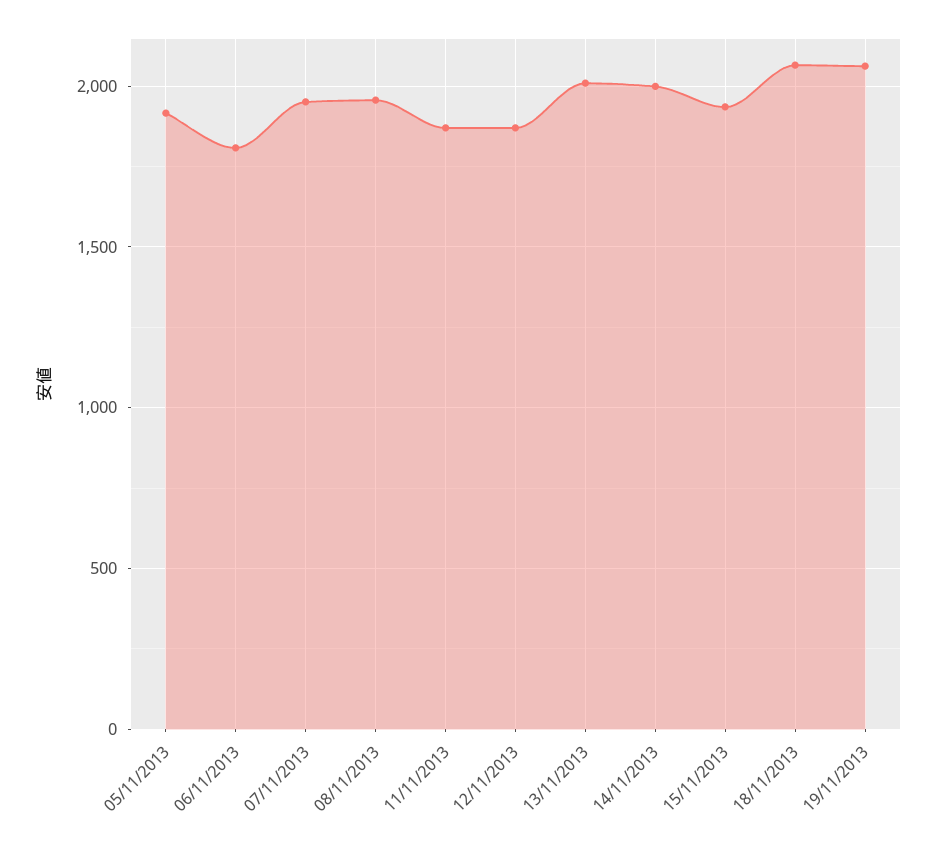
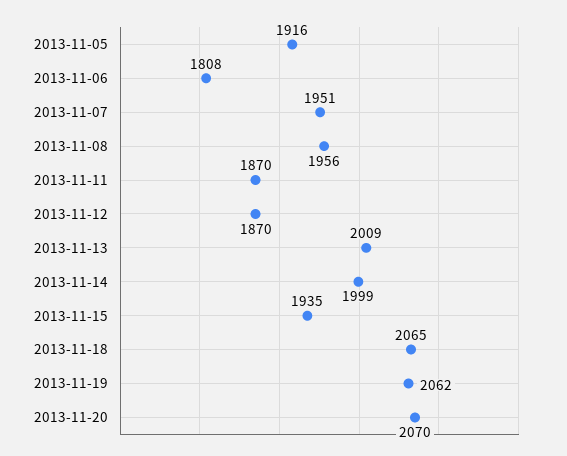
2013-11-20: none -> 2070

